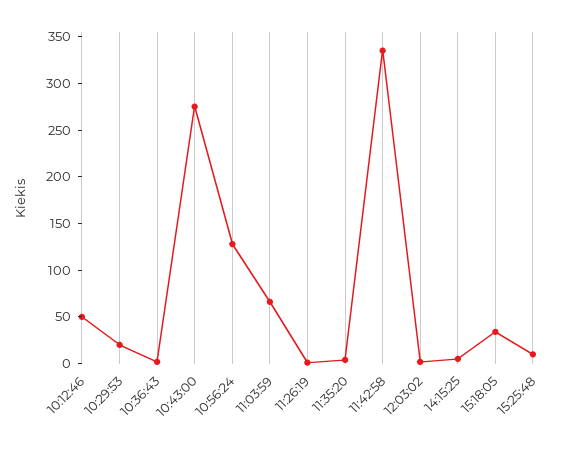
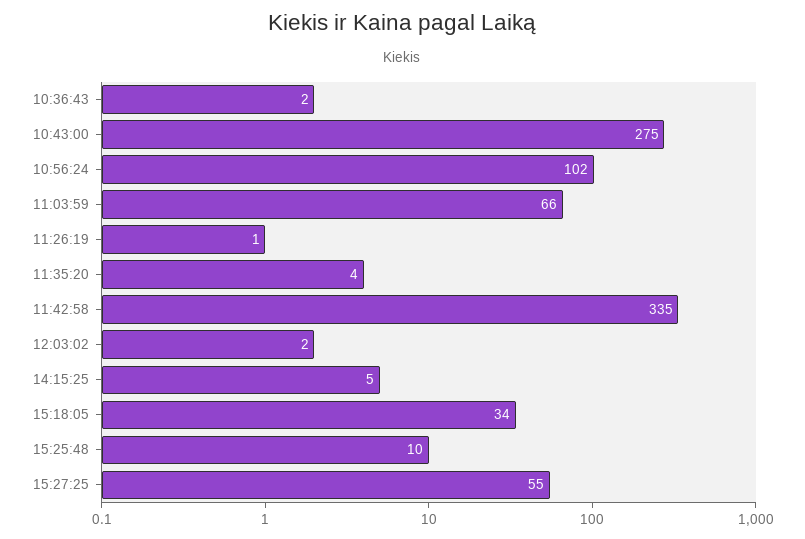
10:12:46: 50 -> none
10:29:53: 20 -> none
10:56:24: 130 -> 102
15:27:25: none -> 55

